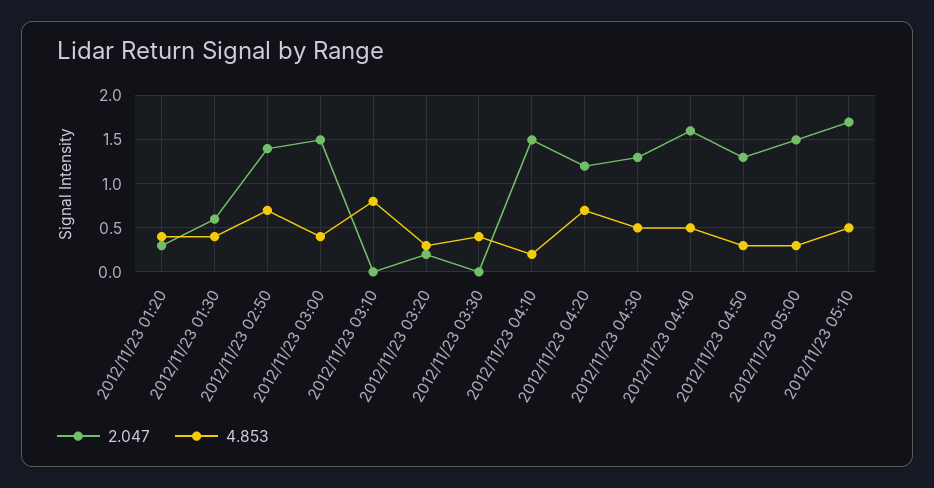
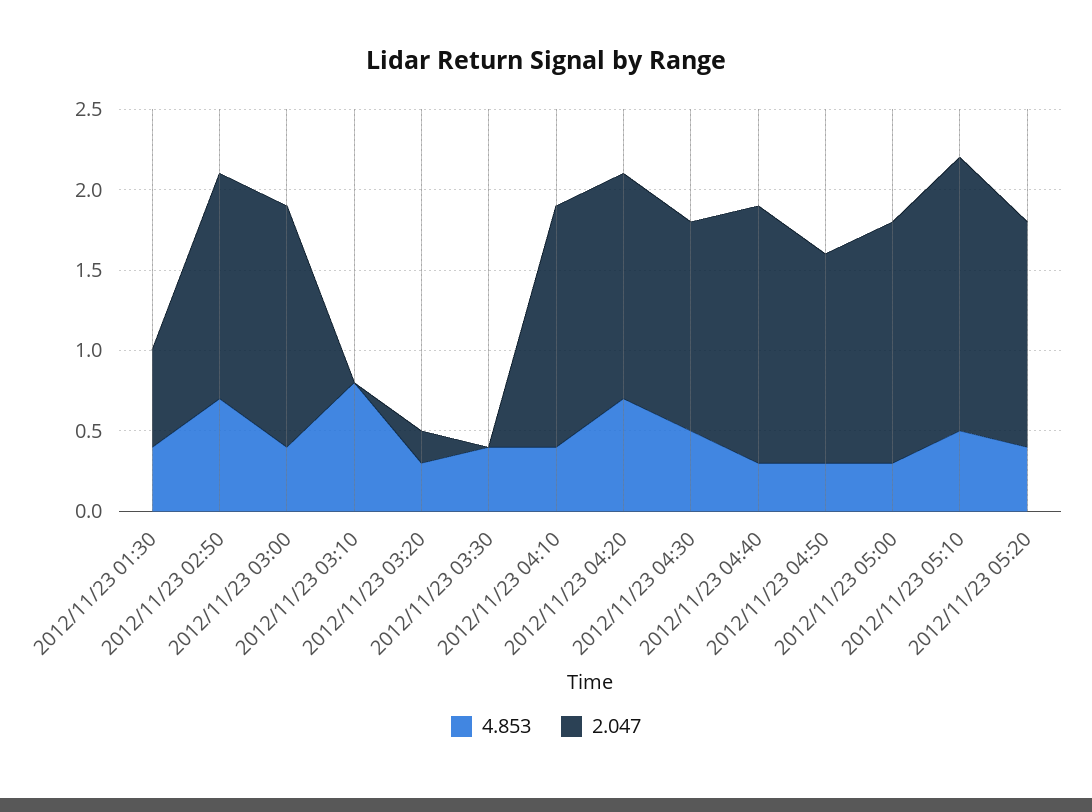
2.047, 2012/11/23 01:20: 0.3 -> none
4.853, 2012/11/23 01:20: 0.4 -> none
4.853, 2012/11/23 04:10: 0.2 -> 0.4
2.047, 2012/11/23 04:20: 1.2 -> 1.4
4.853, 2012/11/23 04:40: 0.5 -> 0.3
4.853, 2012/11/23 05:20: none -> 0.4
2.047, 2012/11/23 05:20: none -> 1.4

